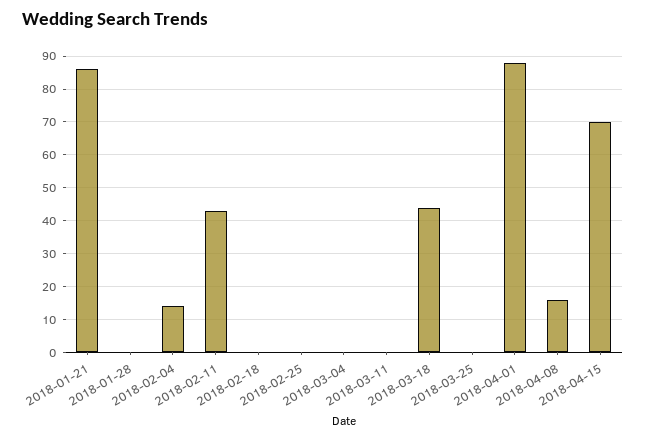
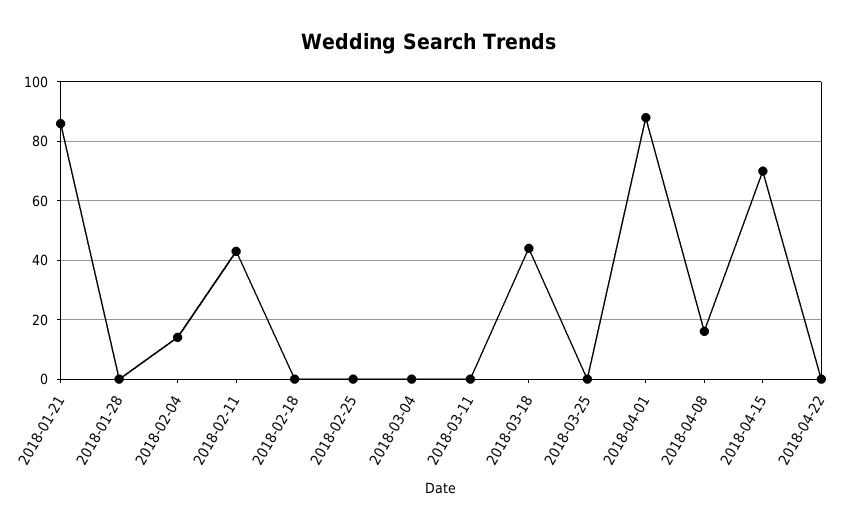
2018-04-22: none -> 0

